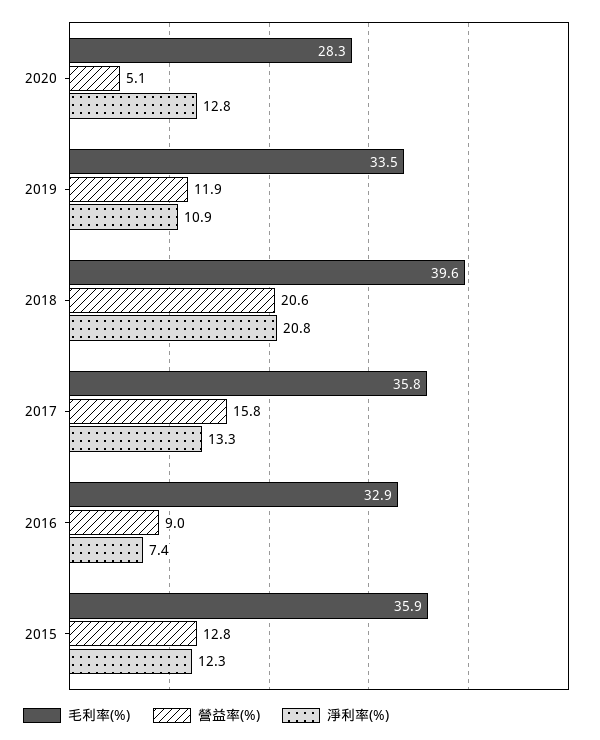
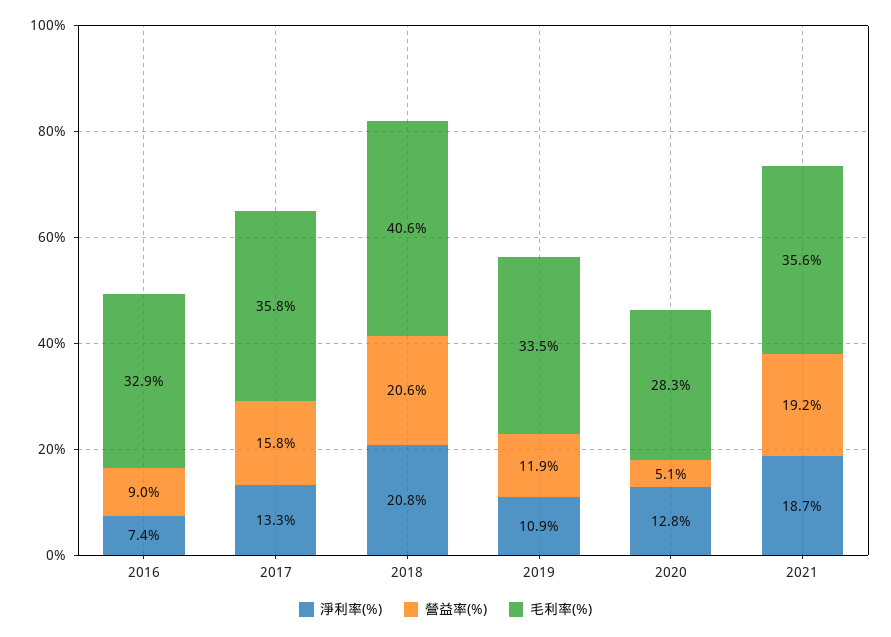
毛利率(%), 2018: 39.6 -> 40.6
毛利率(%), 2015: 35.9 -> none
營益率(%), 2015: 12.8 -> none
淨利率(%), 2015: 12.3 -> none
淨利率(%), 2021: none -> 18.7
營益率(%), 2021: none -> 19.2
毛利率(%), 2021: none -> 35.6

